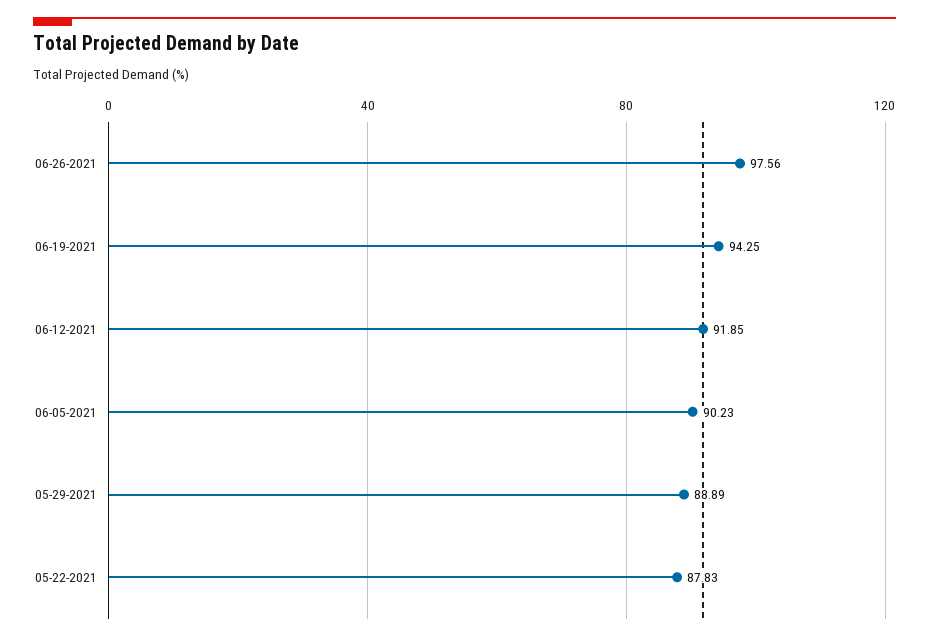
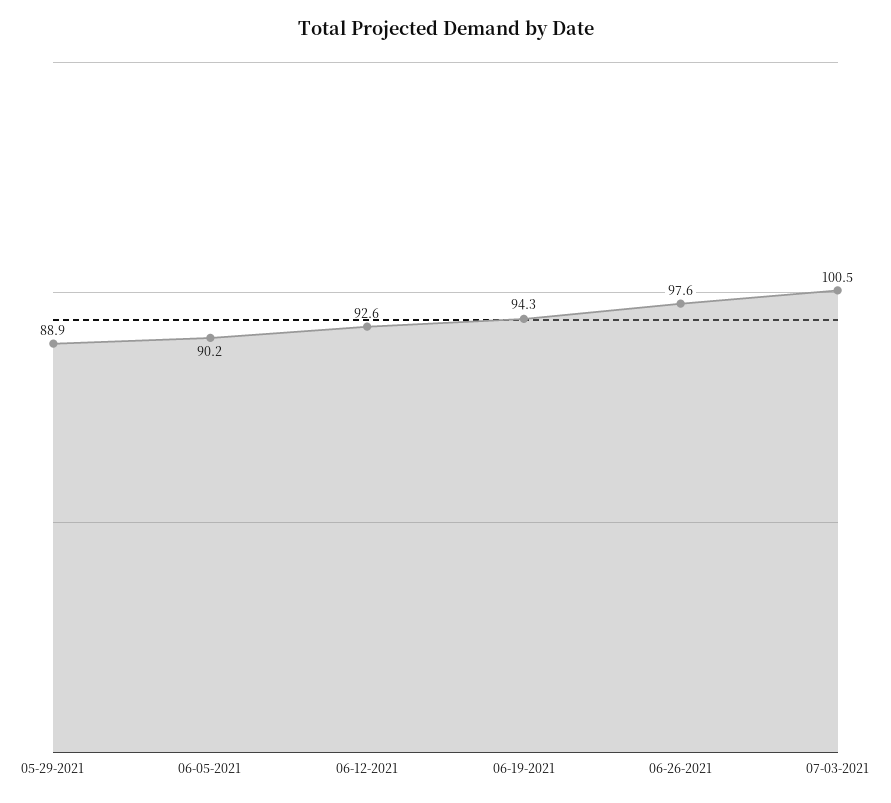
06-12-2021: 91.85 -> 92.6
05-22-2021: 87.83 -> none
07-03-2021: none -> 100.5

